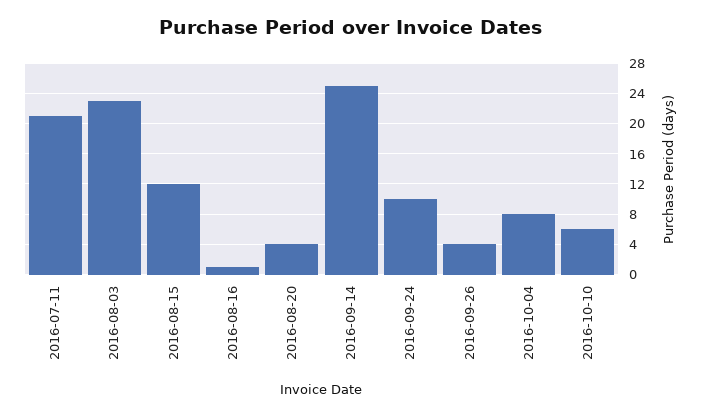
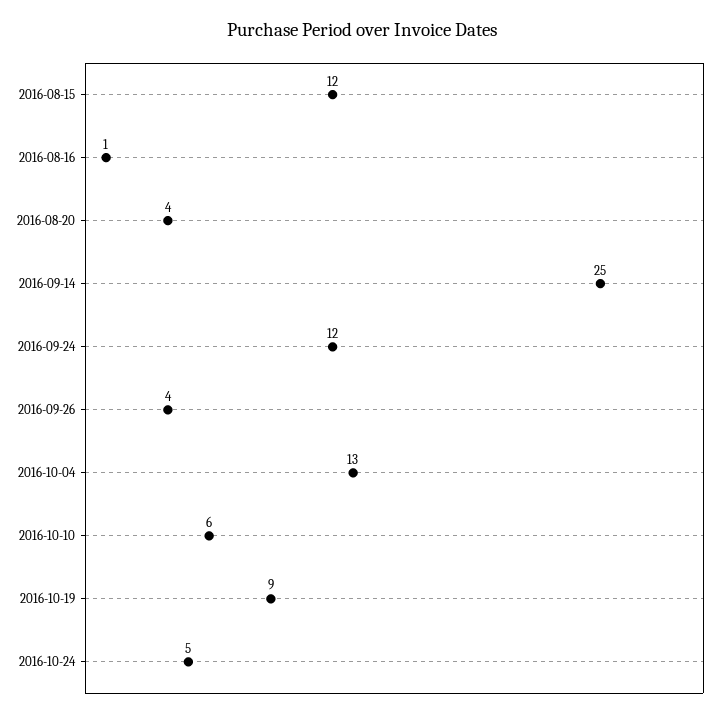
2016-07-11: 21 -> none
2016-08-03: 23 -> none
2016-09-24: 10 -> 12
2016-10-04: 8 -> 13
2016-10-19: none -> 9
2016-10-24: none -> 5

